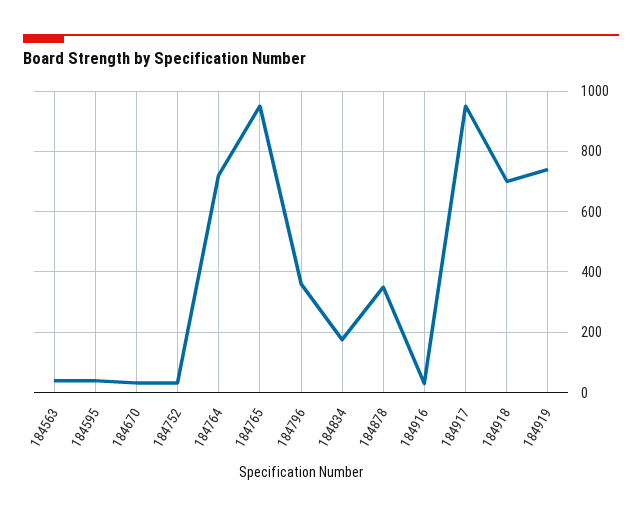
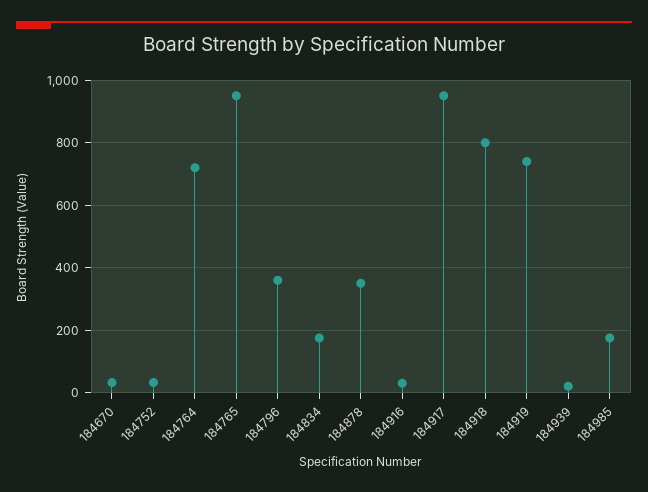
184563: 40 -> none
184595: 40 -> none
184918: 700 -> 800
184939: none -> 20
184985: none -> 180

